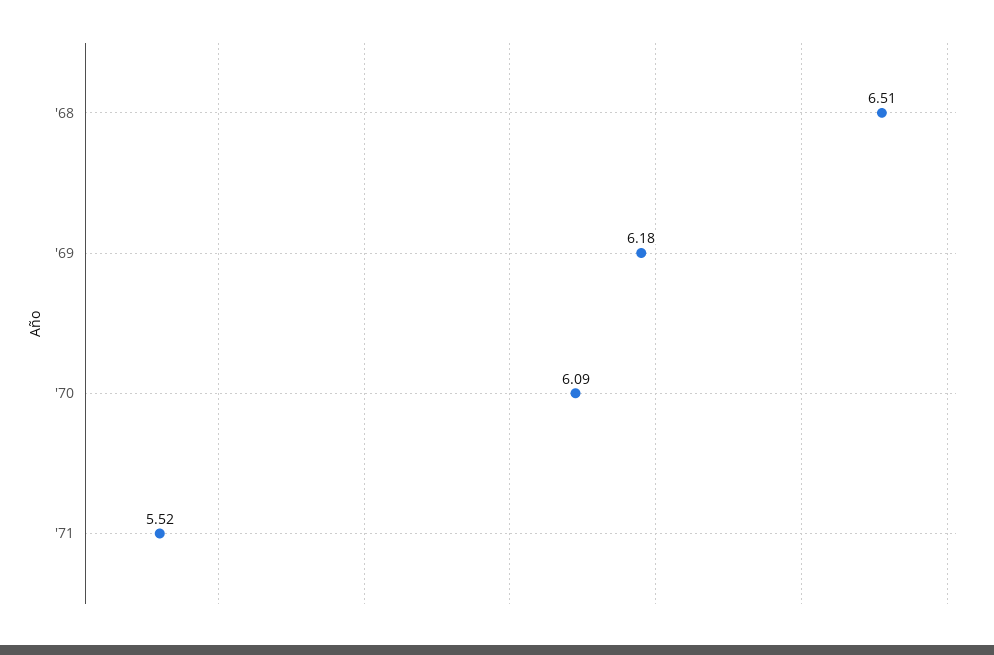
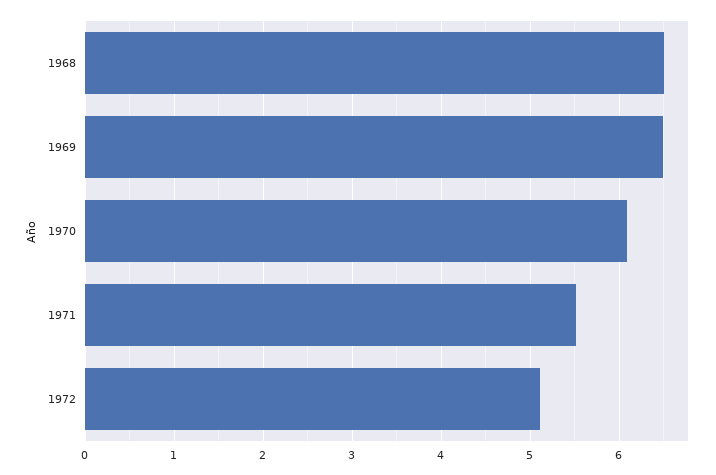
'69: 6.18 -> 6.5
1972: none -> 5.1

